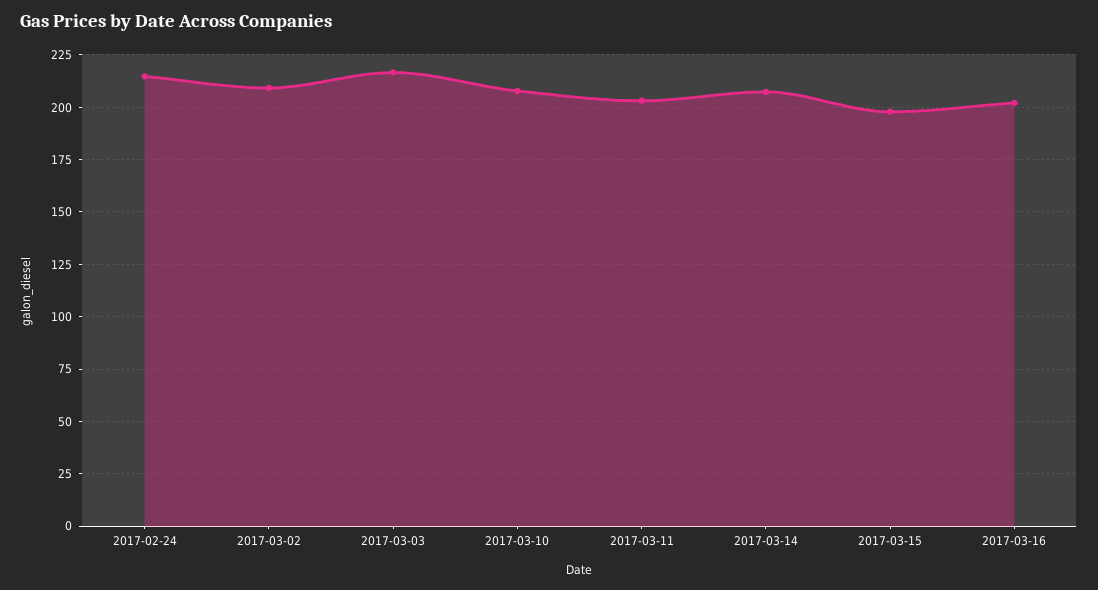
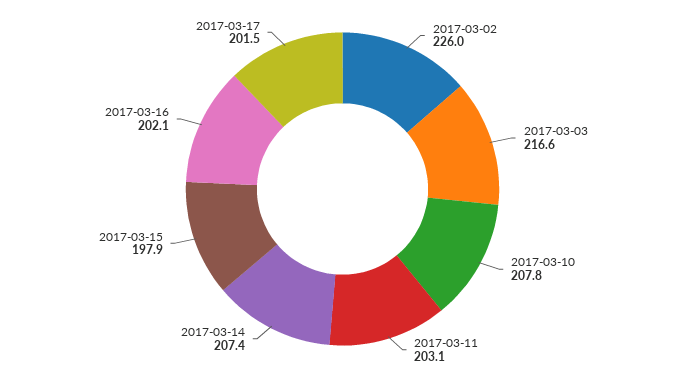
2017-02-24: 215 -> none
2017-03-02: 210 -> 226
2017-03-17: none -> 201.5

